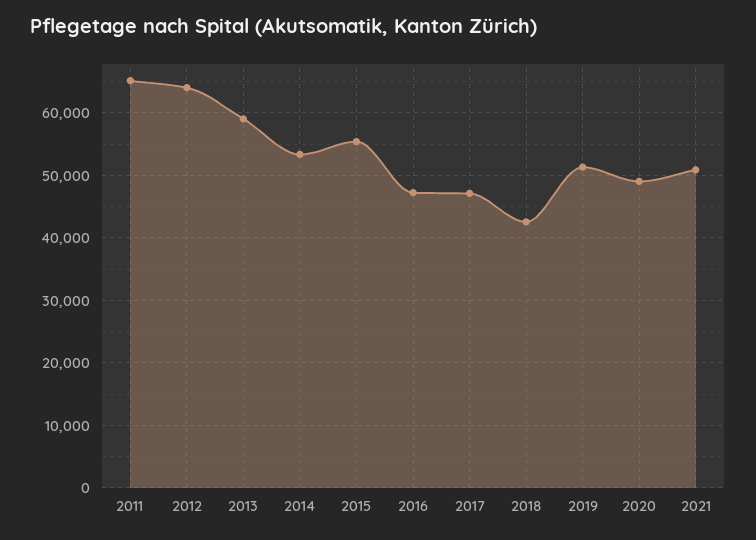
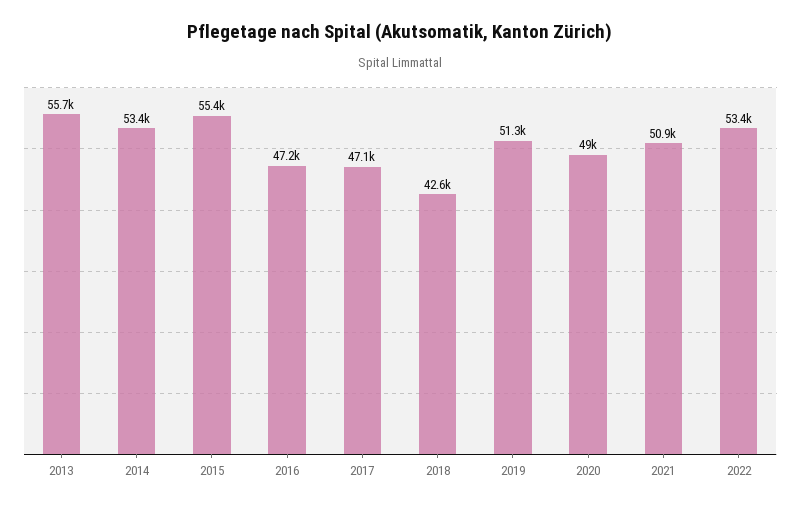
2011: 65000 -> none
2012: 64000 -> none
2013: 59000 -> 55700
2022: none -> 53400

